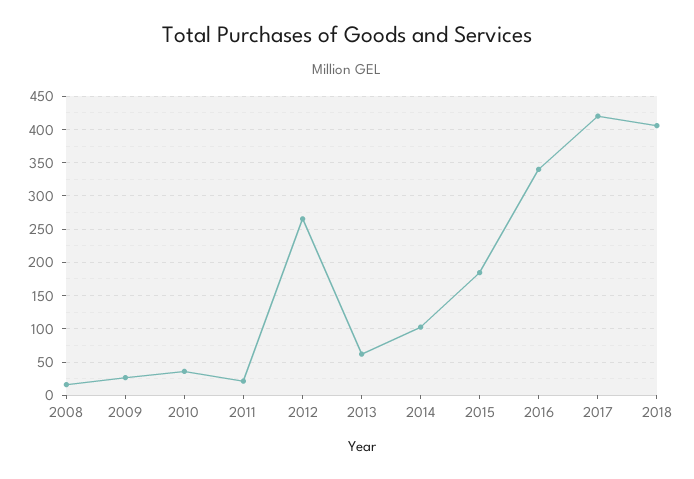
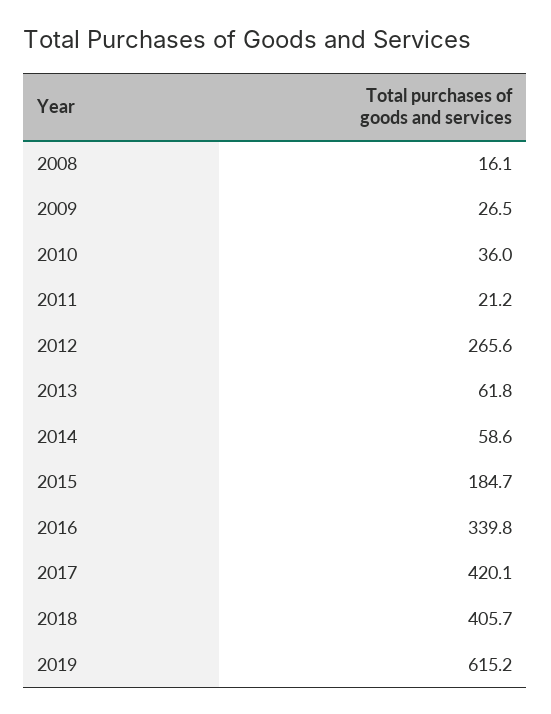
2014: 100 -> 58.6
2019: none -> 615.2

